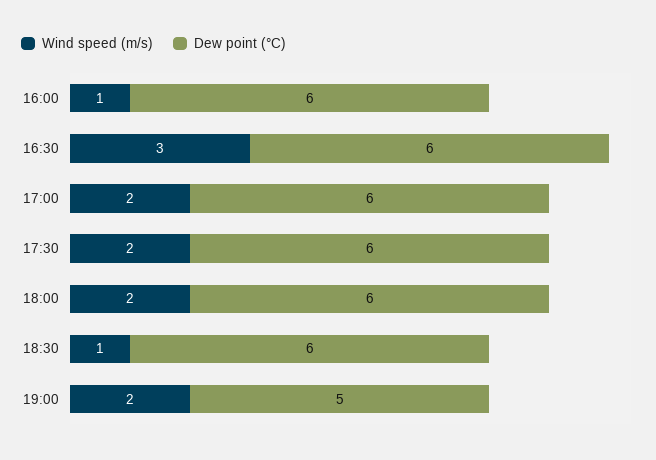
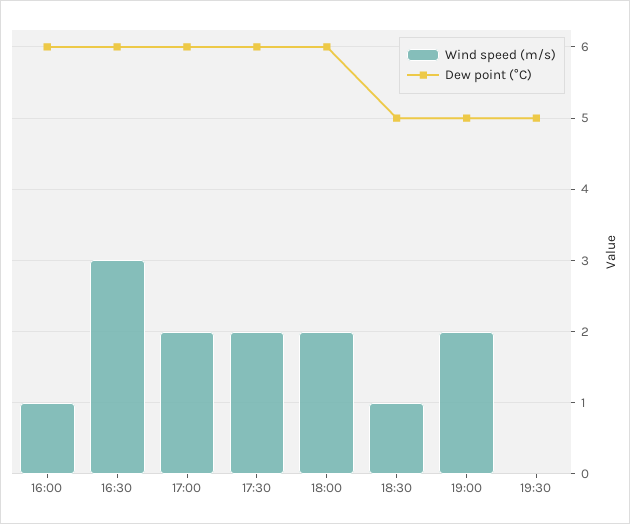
Dew point (°C), 18:30: 6 -> 5
Wind speed (m/s), 19:30: none -> 0
Dew point (°C), 19:30: none -> 5

